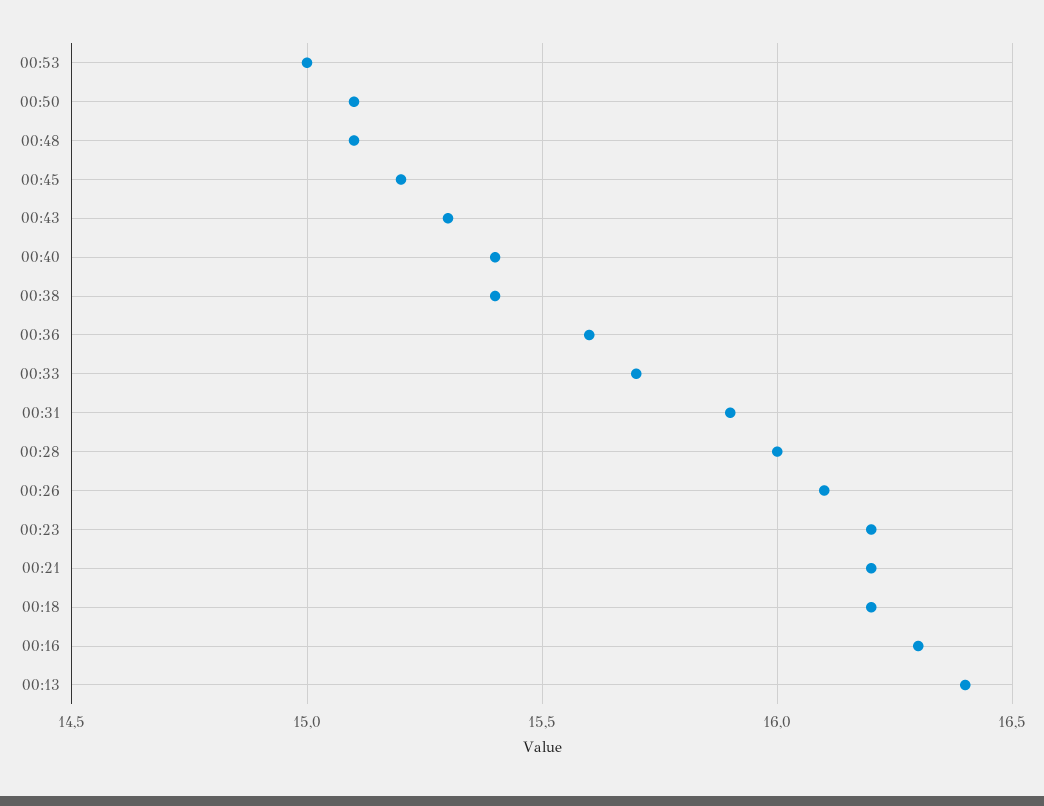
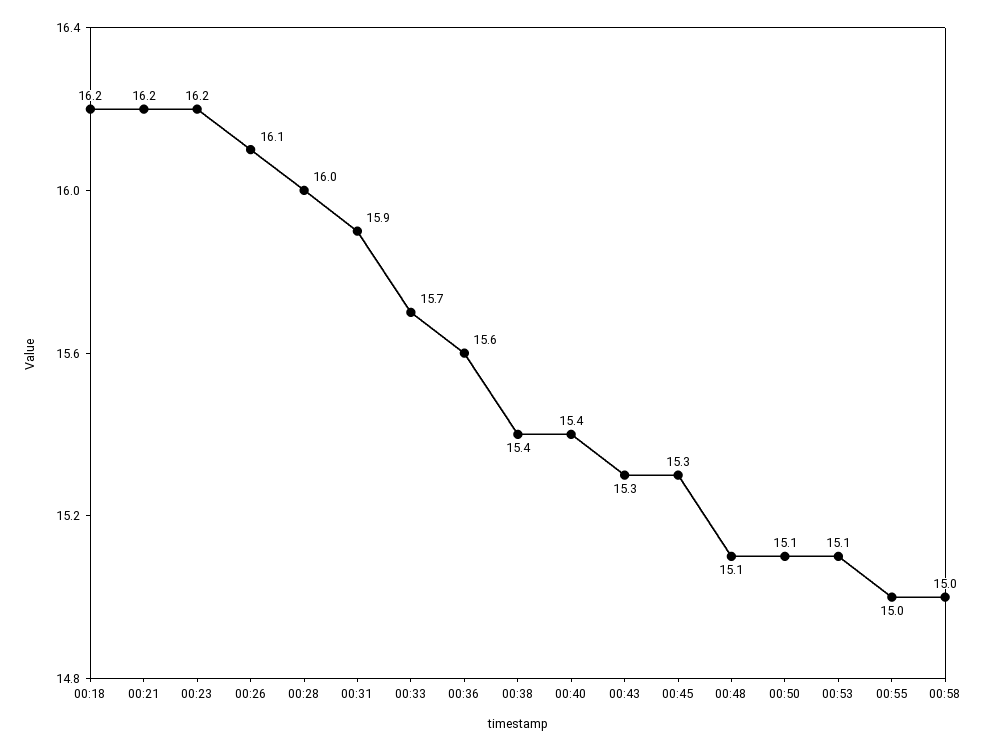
00:53: 15 -> 15.1
00:45: 15.2 -> 15.3
00:16: 16.3 -> none
00:13: 16.4 -> none
00:55: none -> 15
00:58: none -> 15

